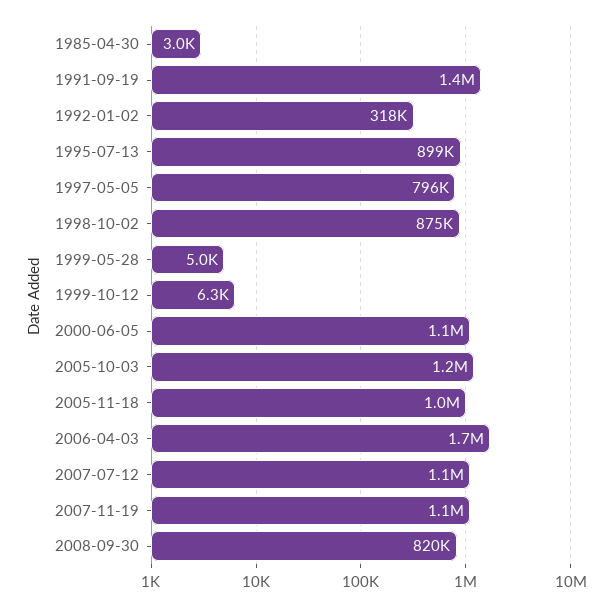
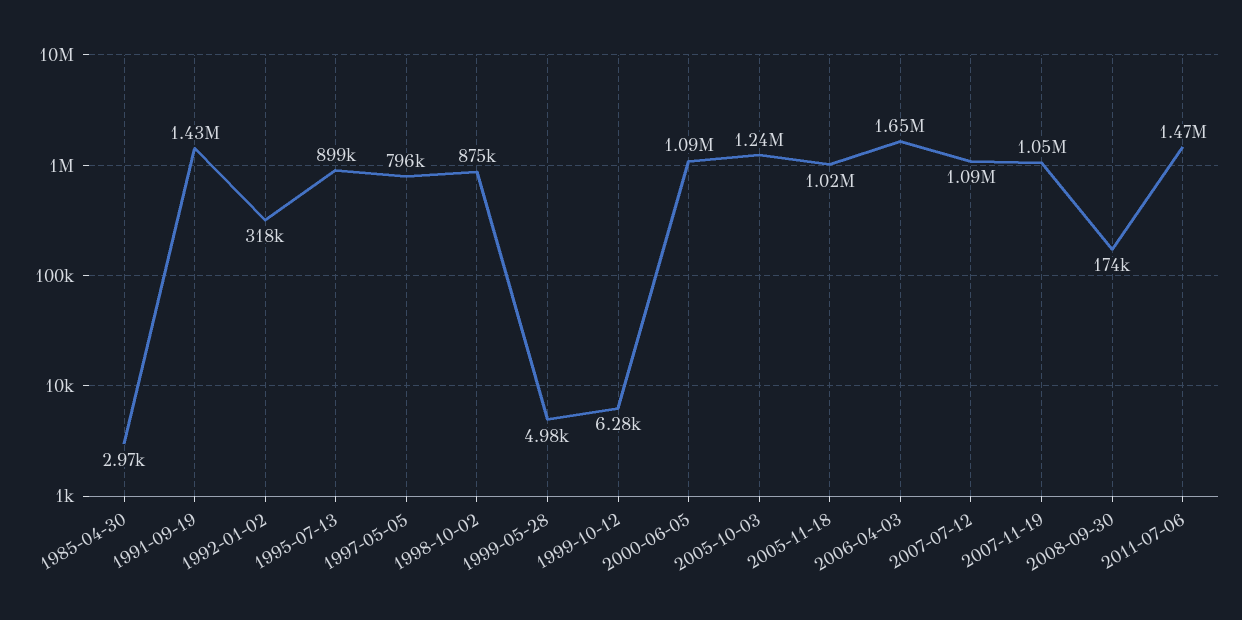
2008-09-30: 820000 -> 174000
2011-07-06: none -> 1470000

